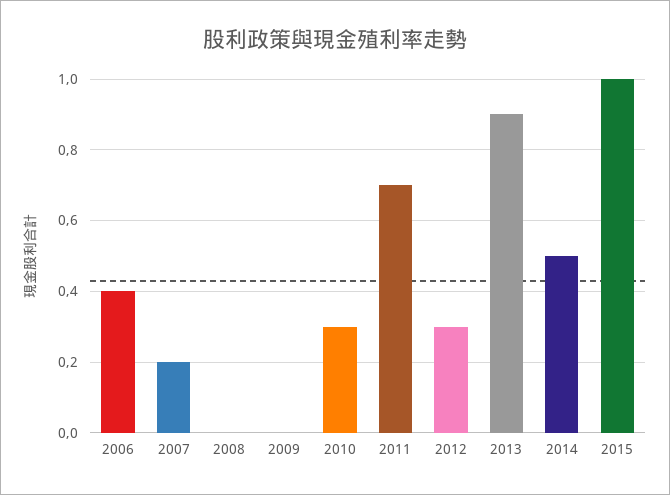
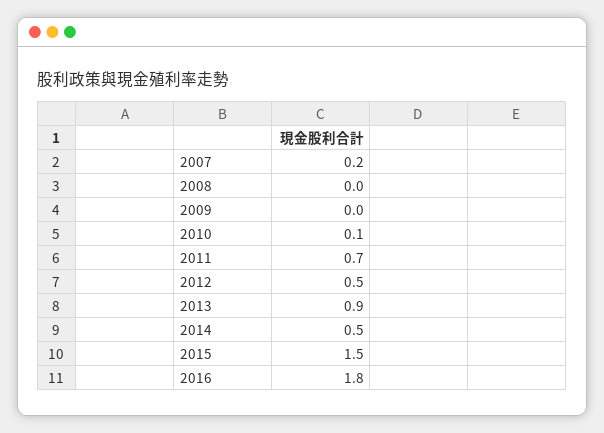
2006: 0.4 -> none
2010: 0.3 -> 0.1
2012: 0.3 -> 0.5
2015: 1 -> 1.5
2016: none -> 1.8

